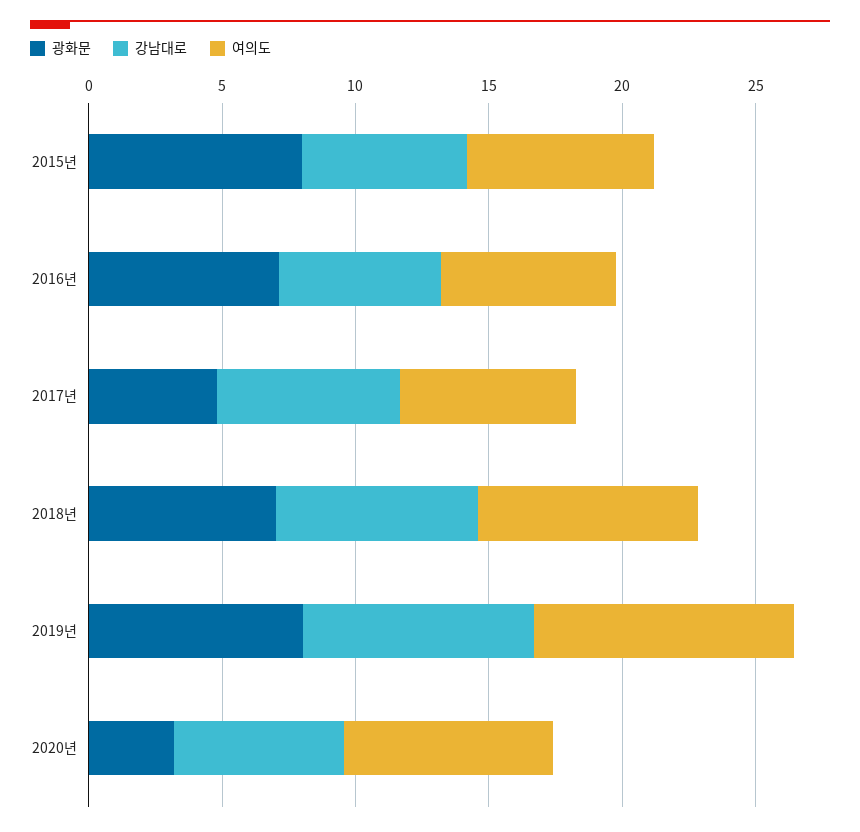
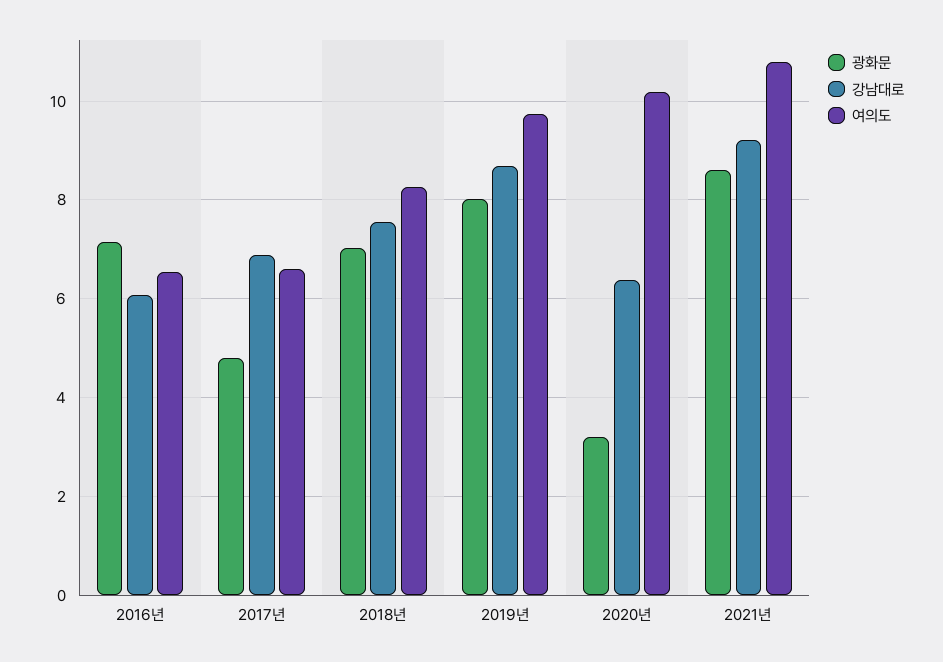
광화문, 2015년: 8 -> none
강남대로, 2015년: 6 -> none
여의도, 2015년: 7 -> none
여의도, 2020년: 8 -> 10.2
광화문, 2021년: none -> 8.6
강남대로, 2021년: none -> 9.2
여의도, 2021년: none -> 10.8

